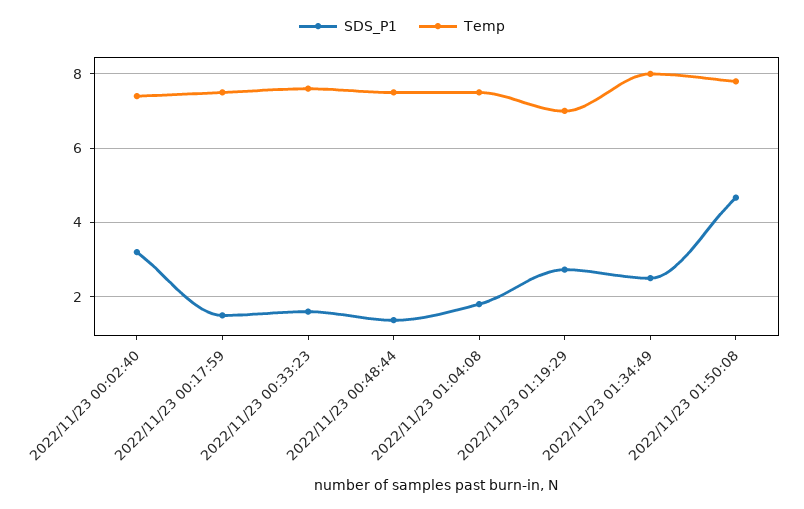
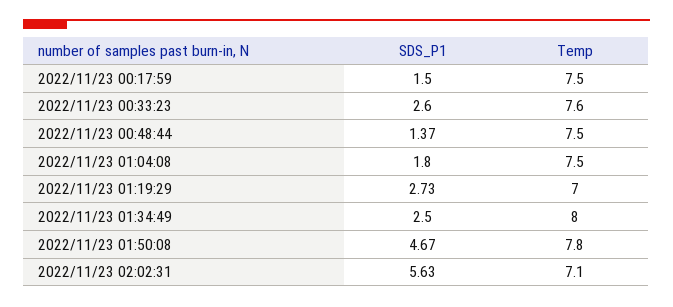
SDS_P1, 2022/11/23 00:02:40: 3.2 -> none
Temp, 2022/11/23 00:02:40: 7.4 -> none
SDS_P1, 2022/11/23 00:33:23: 1.6 -> 2.6
SDS_P1, 2022/11/23 02:02:31: none -> 5.63
Temp, 2022/11/23 02:02:31: none -> 7.1

